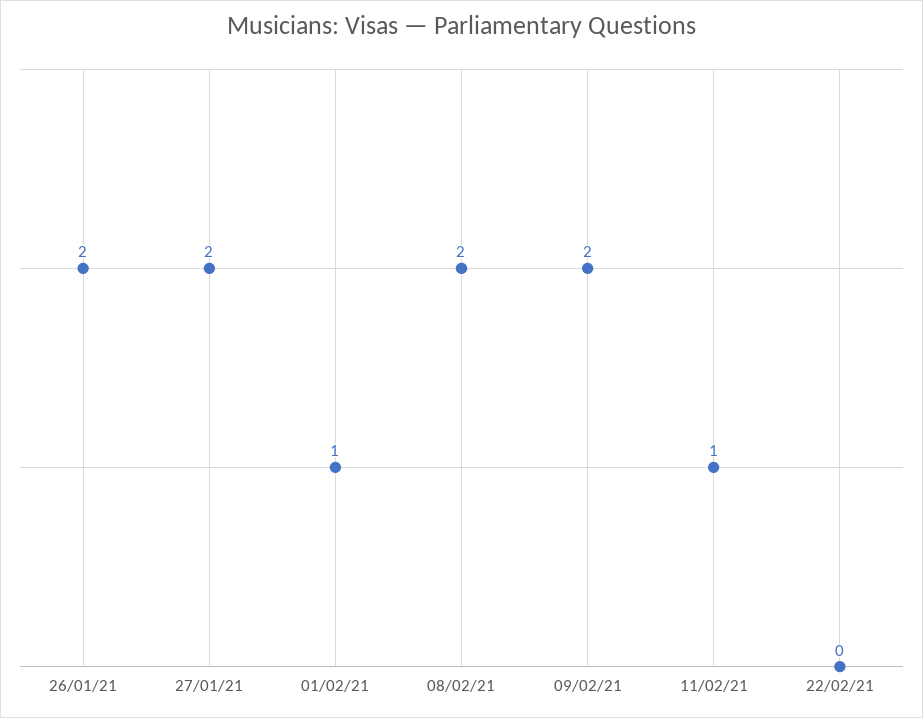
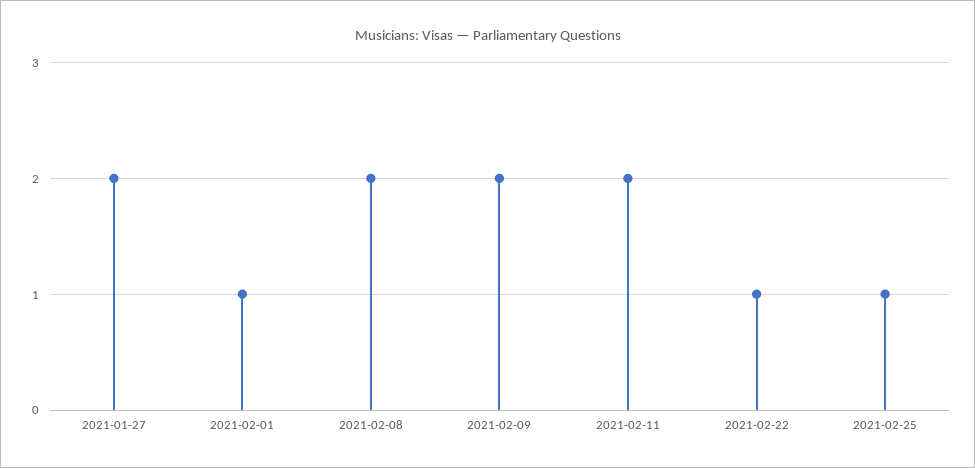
26/01/21: 2 -> none
11/02/21: 1 -> 2
22/02/21: 0 -> 1
2021-02-25: none -> 1

